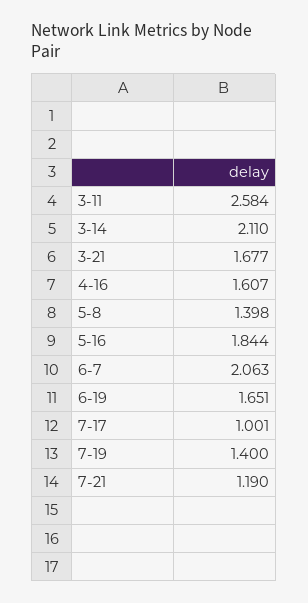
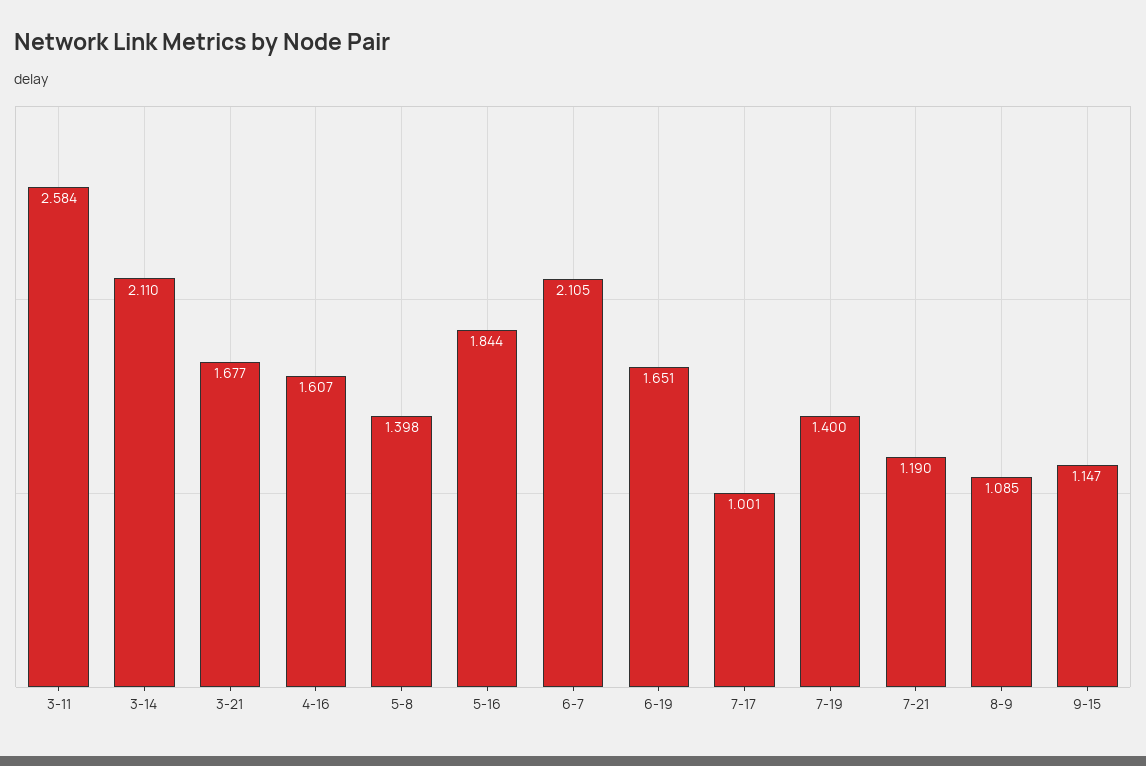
6-7: 2.063 -> 2.105
8-9: none -> 1.085
9-15: none -> 1.147

